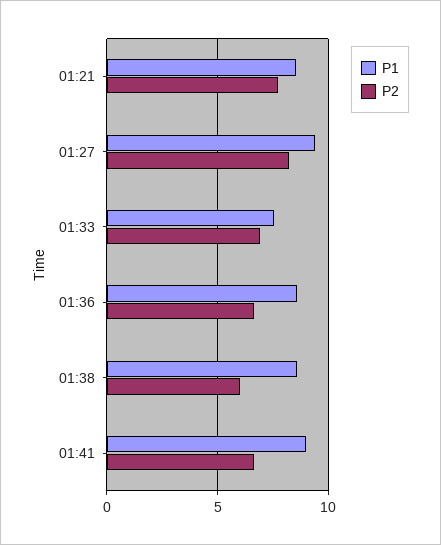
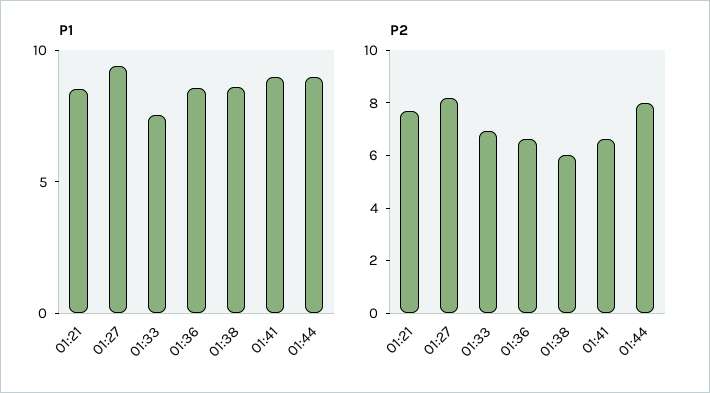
P1, 01:44: none -> 9
P2, 01:44: none -> 8

